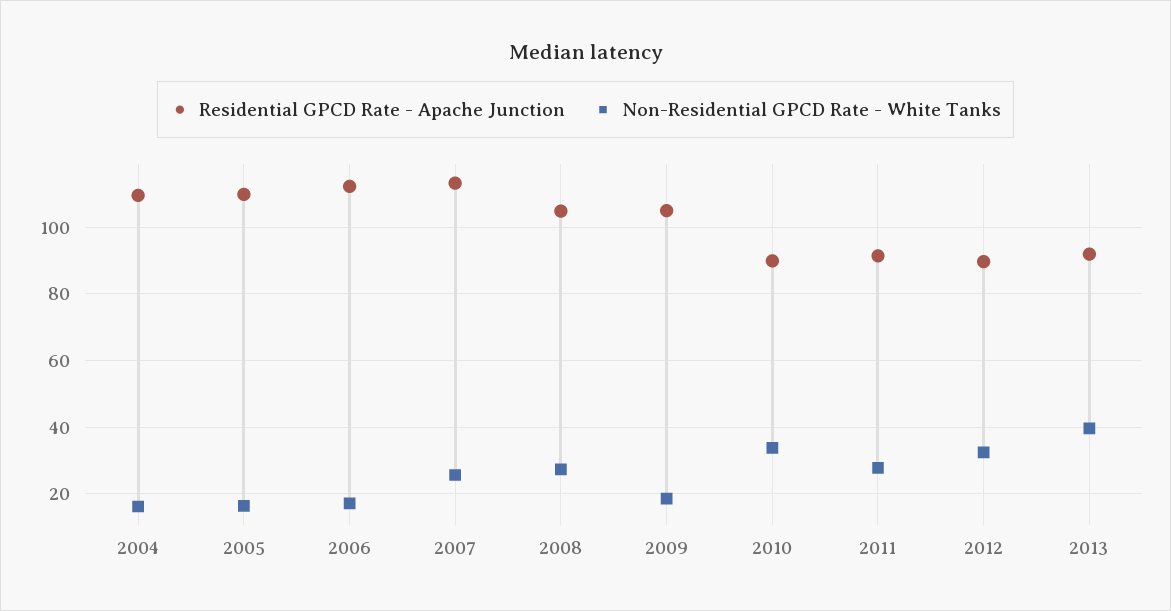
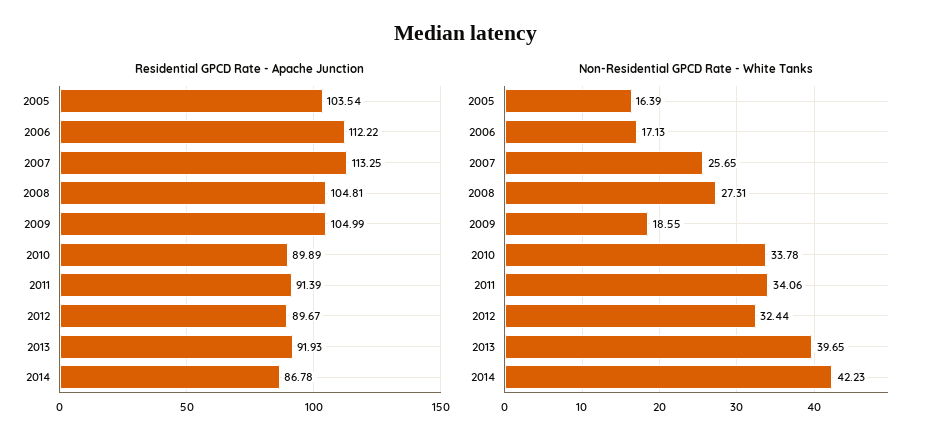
Residential GPCD Rate - Apache Junction, 2004: 110 -> none
Non-Residential GPCD Rate - White Tanks, 2004: 16 -> none
Residential GPCD Rate - Apache Junction, 2005: 110 -> 103.54
Non-Residential GPCD Rate - White Tanks, 2011: 28 -> 34.06
Residential GPCD Rate - Apache Junction, 2014: none -> 86.78
Non-Residential GPCD Rate - White Tanks, 2014: none -> 42.23

